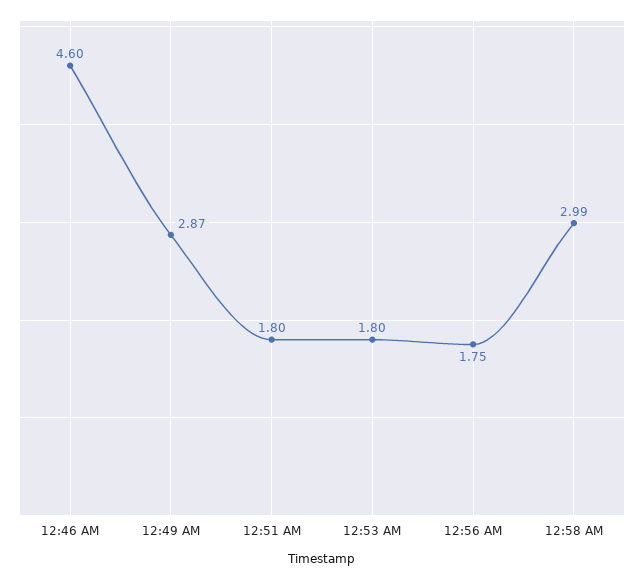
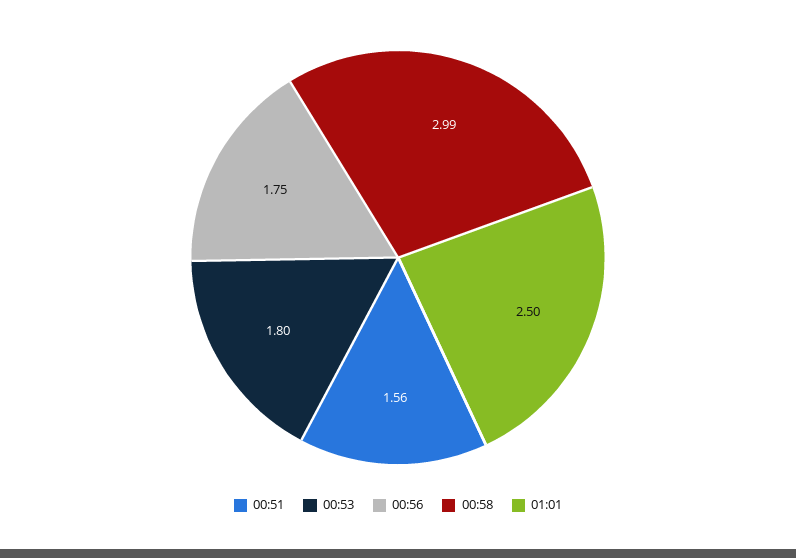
12:46 AM: 4.6 -> none
12:49 AM: 2.87 -> none
12:51 AM: 1.8 -> 1.56
01:01: none -> 2.5

